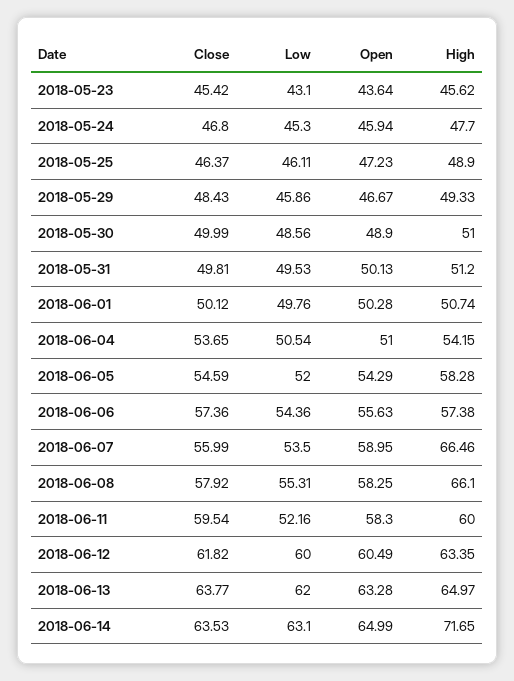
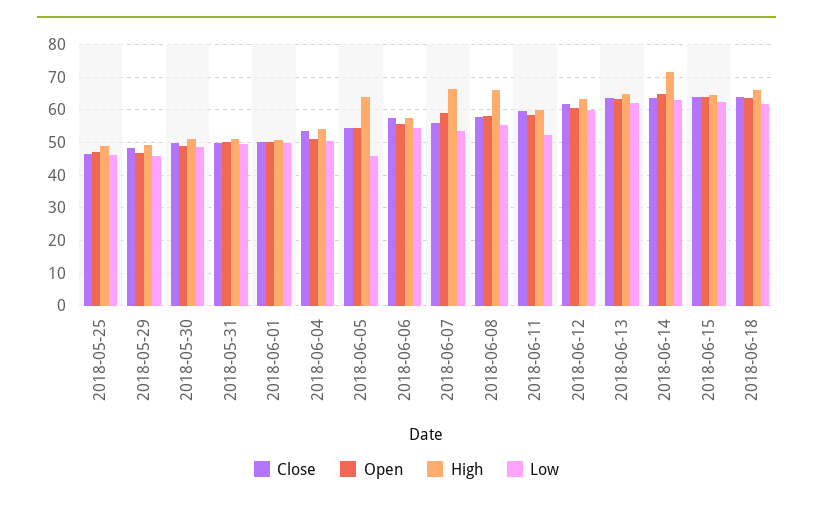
Close, 2018-05-23: 45.42 -> none
Low, 2018-05-23: 43.1 -> none
Open, 2018-05-23: 43.64 -> none
High, 2018-05-23: 45.62 -> none
Close, 2018-05-24: 46.8 -> none
Low, 2018-05-24: 45.3 -> none
Open, 2018-05-24: 45.94 -> none
High, 2018-05-24: 47.7 -> none
Low, 2018-06-05: 52 -> 46
High, 2018-06-05: 58.28 -> 64
Close, 2018-06-15: none -> 64
Open, 2018-06-15: none -> 64
High, 2018-06-15: none -> 64
Low, 2018-06-15: none -> 62
Close, 2018-06-18: none -> 64
Open, 2018-06-18: none -> 64
High, 2018-06-18: none -> 66
Low, 2018-06-18: none -> 62

